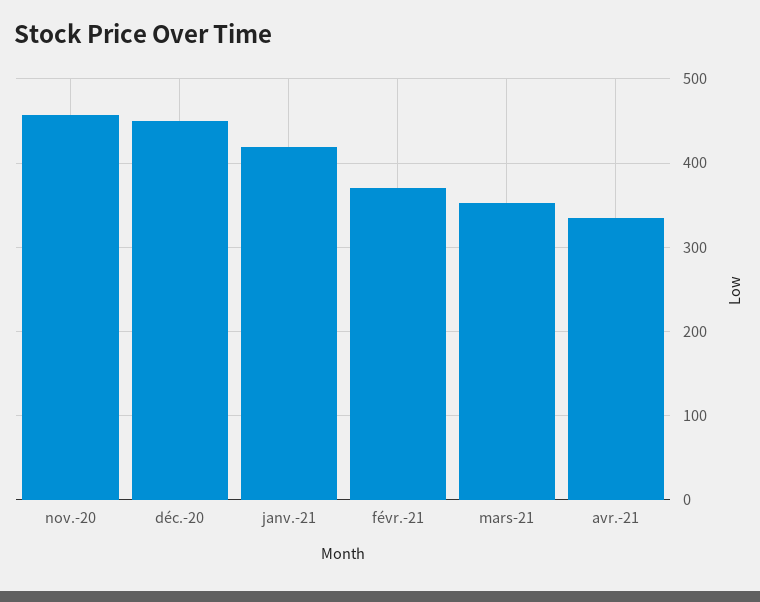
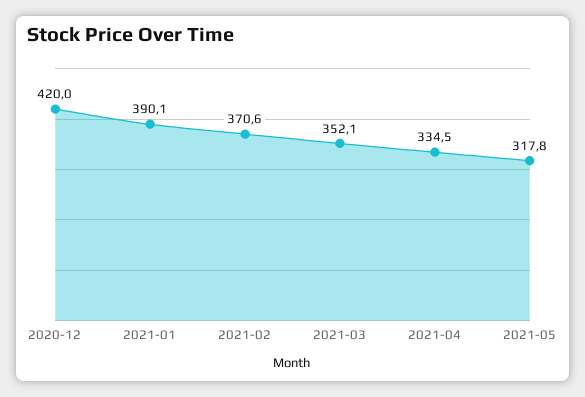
nov.-20: 460 -> none
déc.-20: 450 -> 420
janv.-21: 420 -> 390.1
2021-05: none -> 317.8

